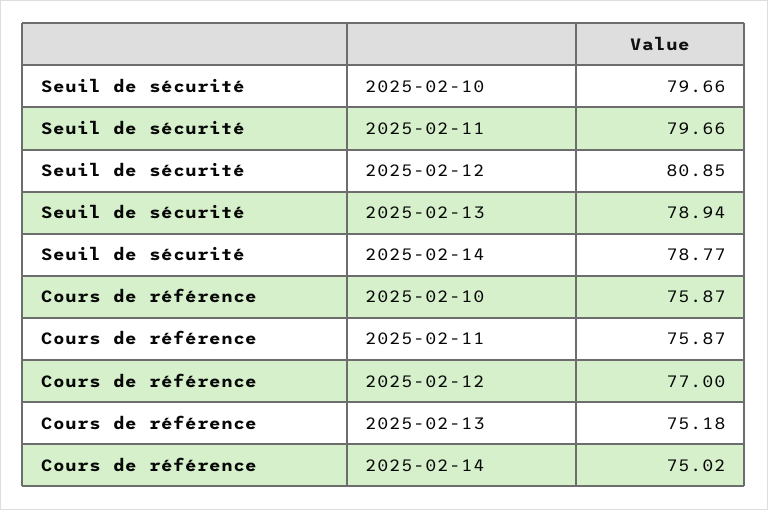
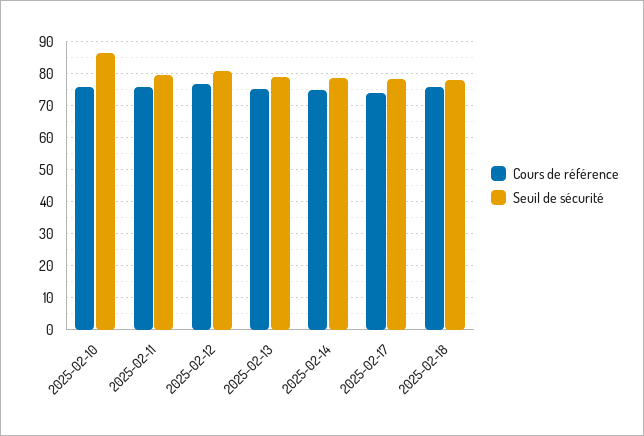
Seuil de sécurité, 2025-02-10: 79.66 -> 86
Cours de référence, 2025-02-17: none -> 74
Seuil de sécurité, 2025-02-17: none -> 78
Cours de référence, 2025-02-18: none -> 76
Seuil de sécurité, 2025-02-18: none -> 78

